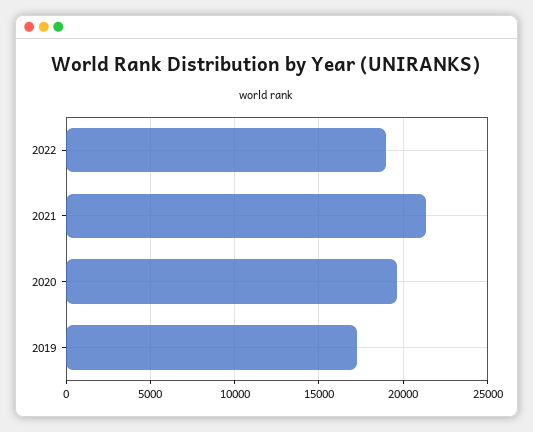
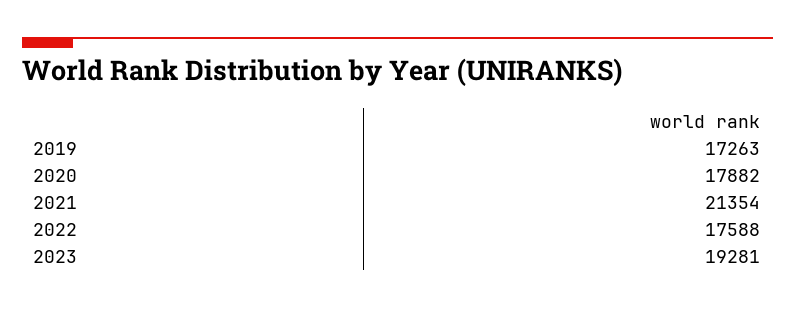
2022: 19000 -> 17588
2020: 19500 -> 17882
2023: none -> 19281

